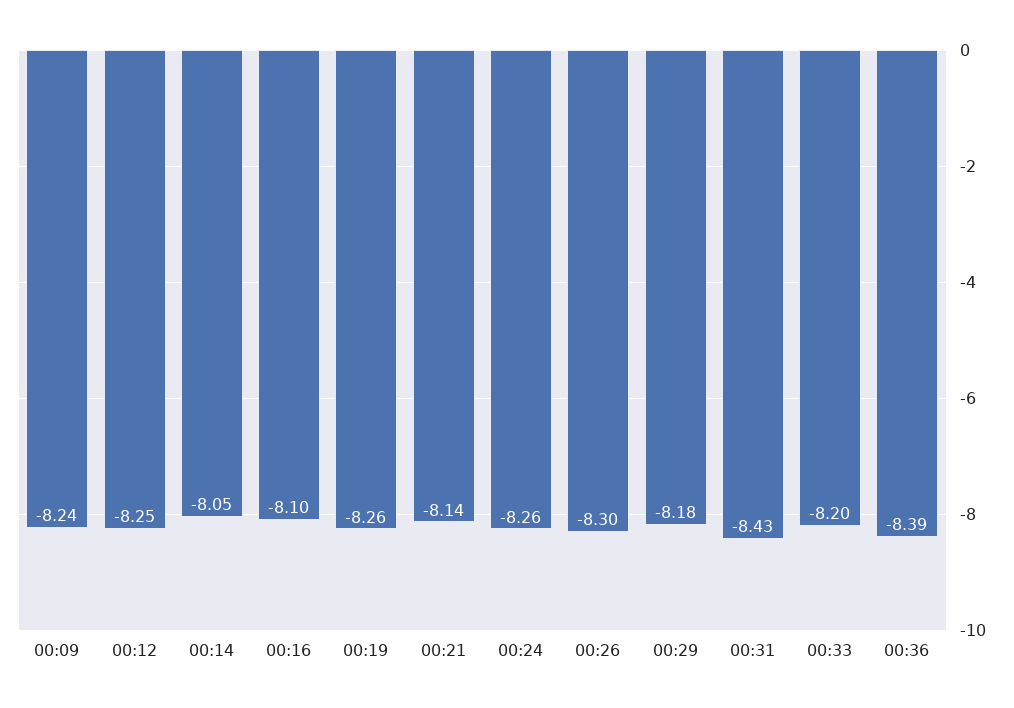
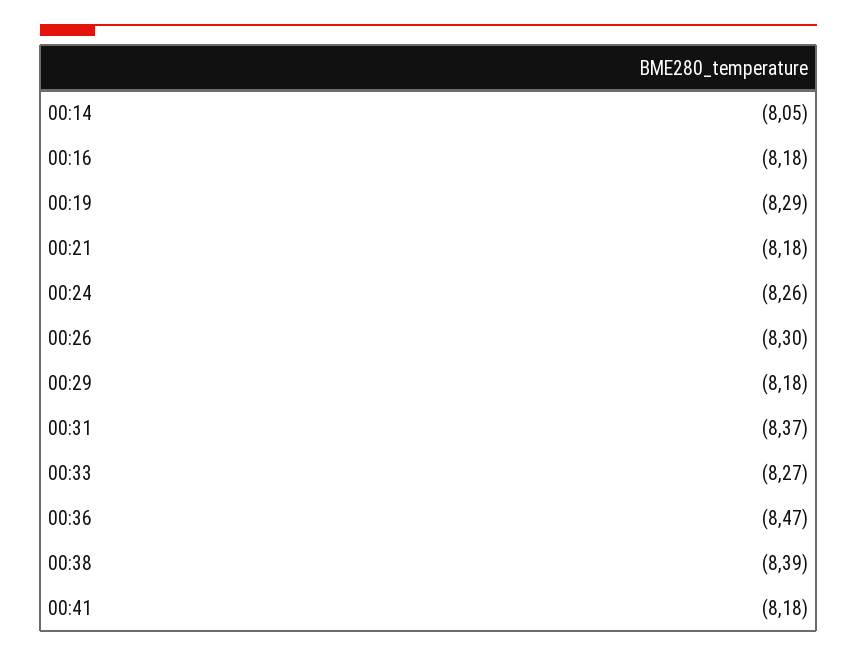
00:09: -8.24 -> none
00:12: -8.25 -> none
00:16: -8.1 -> -8.18
00:19: -8.26 -> -8.29
00:21: -8.14 -> -8.18
00:31: -8.43 -> -8.37
00:33: -8.2 -> -8.27
00:36: -8.39 -> -8.47
00:38: none -> -8.39
00:41: none -> -8.18

